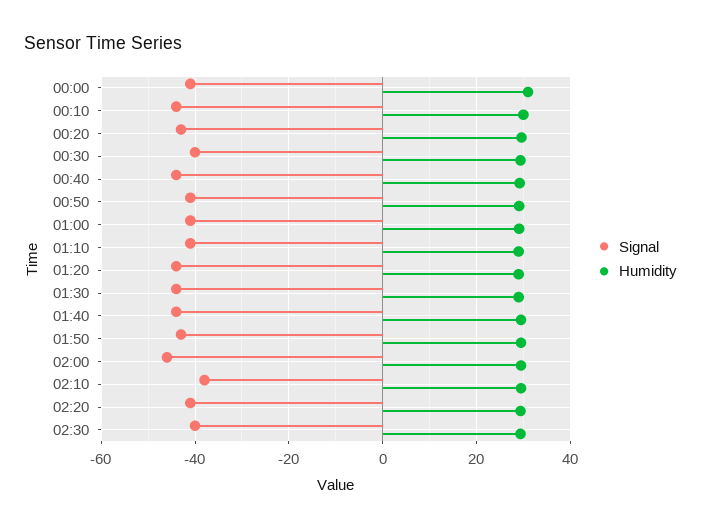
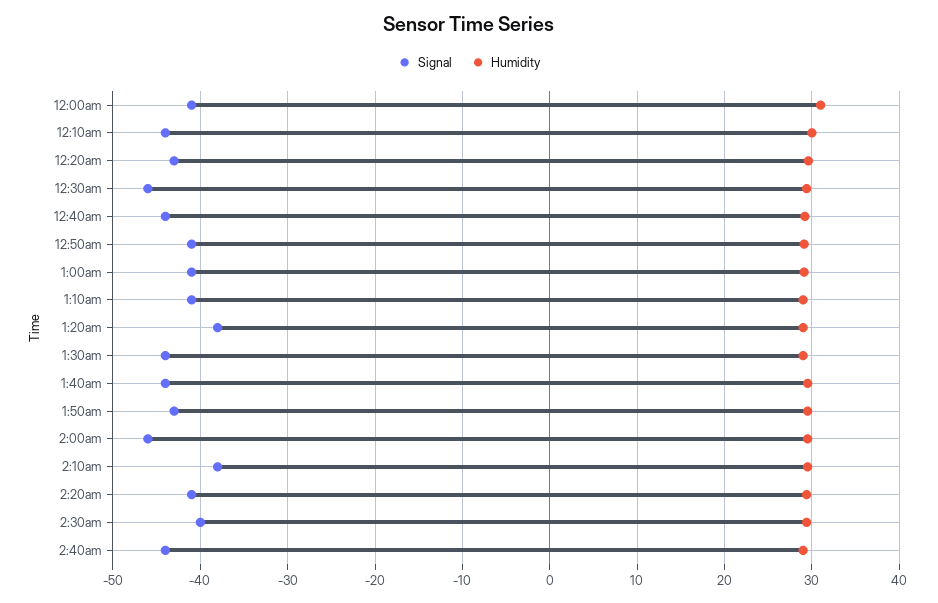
Signal, 00:30: -40 -> -46
Signal, 01:20: -44 -> -38
Signal, 2:40am: none -> -44
Humidity, 2:40am: none -> 29

